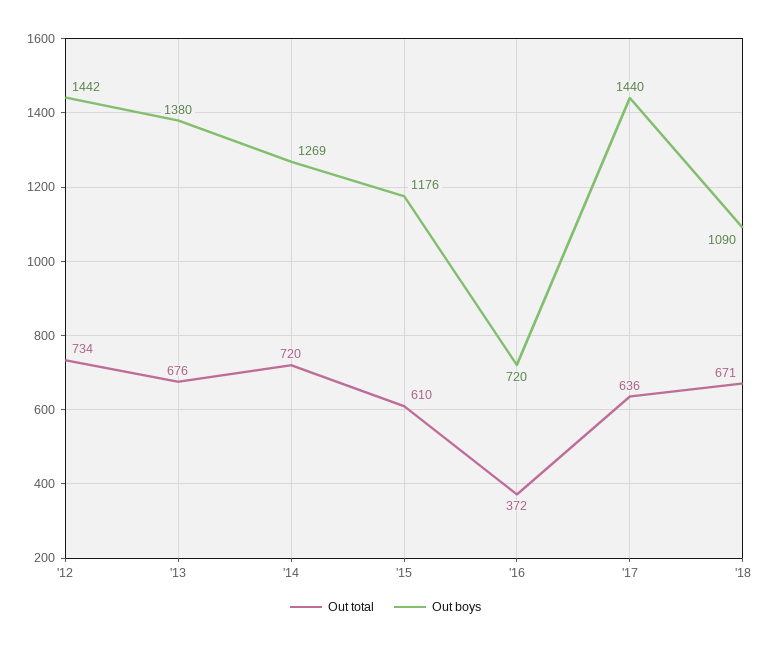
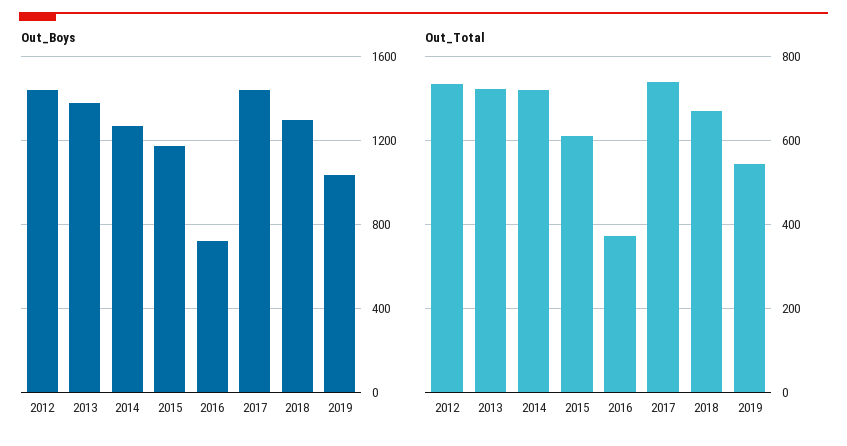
Out total, '13: 676 -> 720
Out total, '17: 636 -> 740
Out boys, '18: 1090 -> 1300
Out boys, 2019: none -> 1050
Out total, 2019: none -> 540

